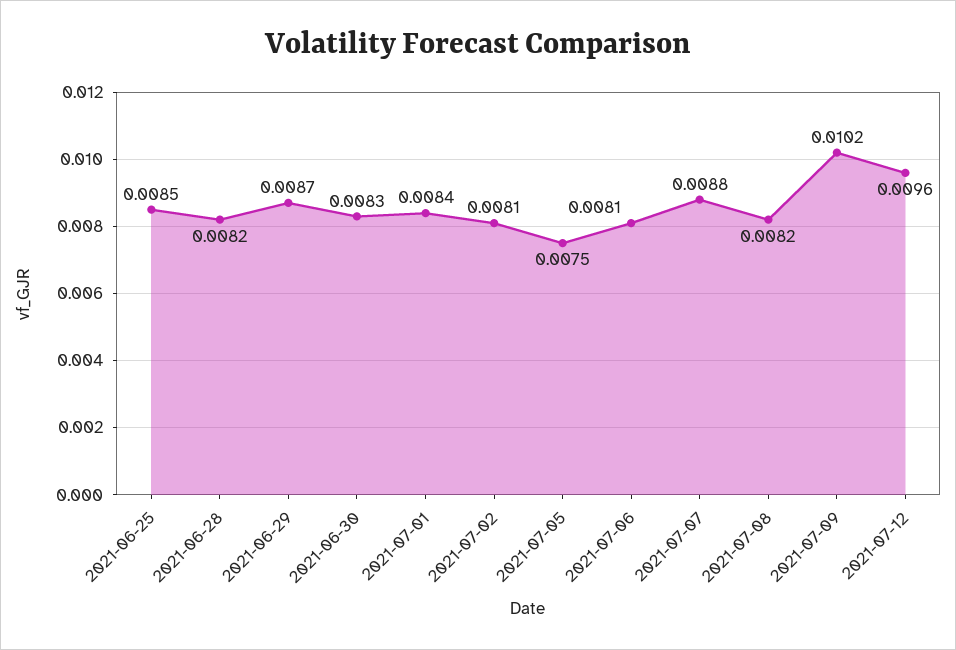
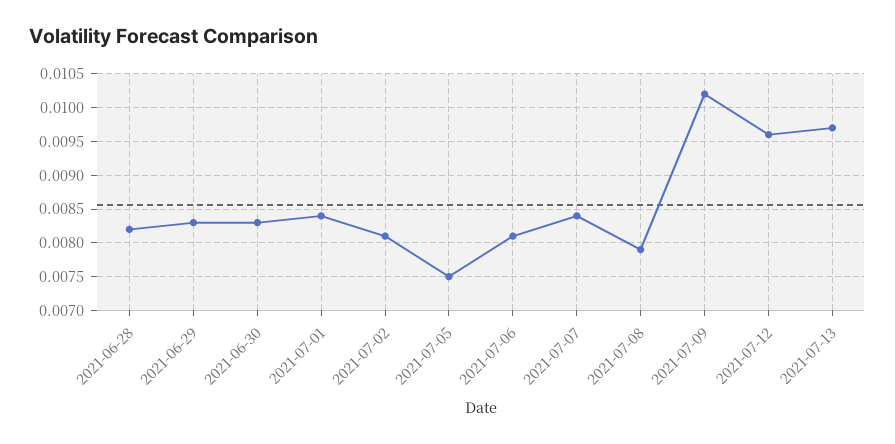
2021-06-25: 0.0085 -> none
2021-06-29: 0.0087 -> 0.0083
2021-07-07: 0.0088 -> 0.0084
2021-07-08: 0.0082 -> 0.0079
2021-07-13: none -> 0.0097

